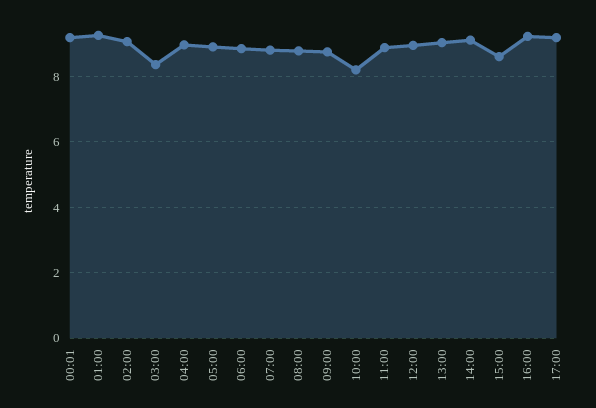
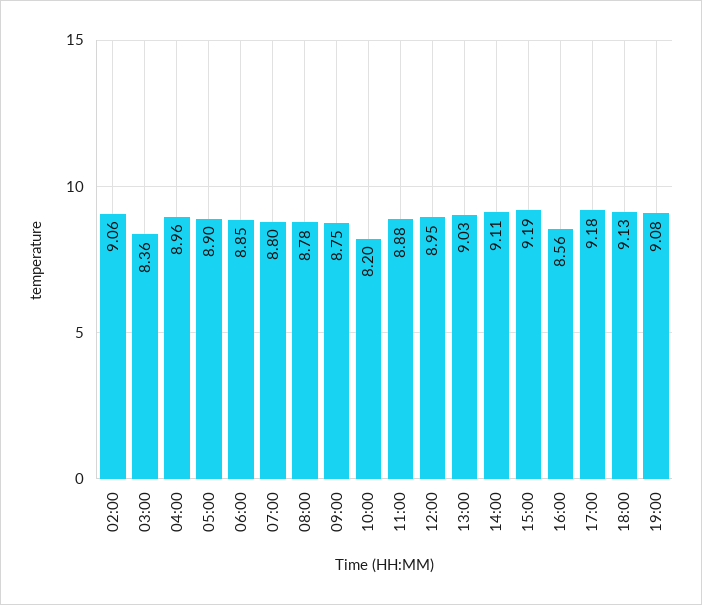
00:01: 9.2 -> none
01:00: 9.2 -> none
15:00: 8.6 -> 9.19
16:00: 9.2 -> 8.56
18:00: none -> 9.13
19:00: none -> 9.08

